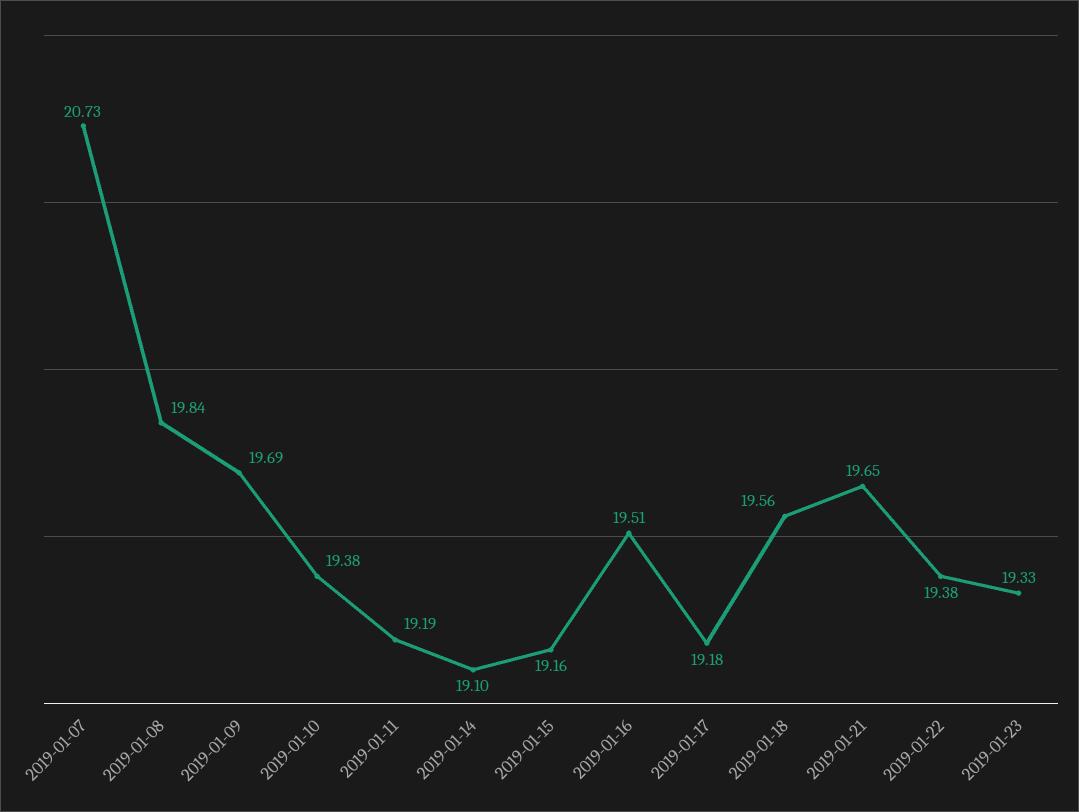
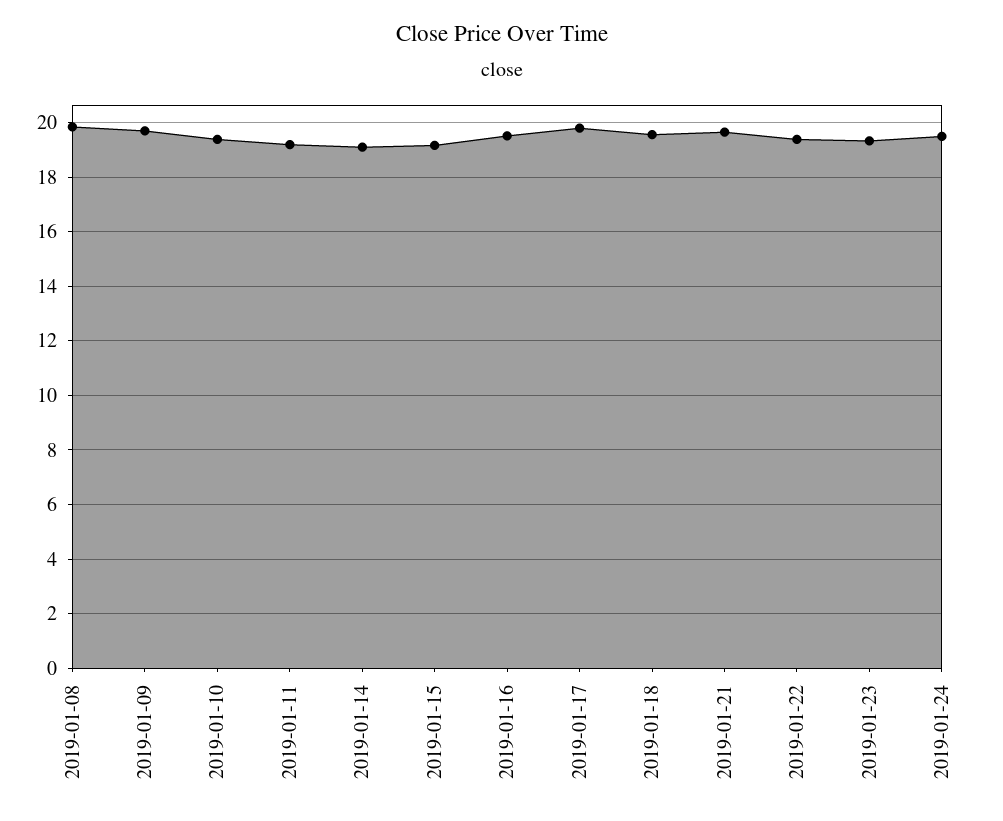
2019-01-07: 20.73 -> none
2019-01-17: 19.18 -> 19.75
2019-01-24: none -> 19.5

